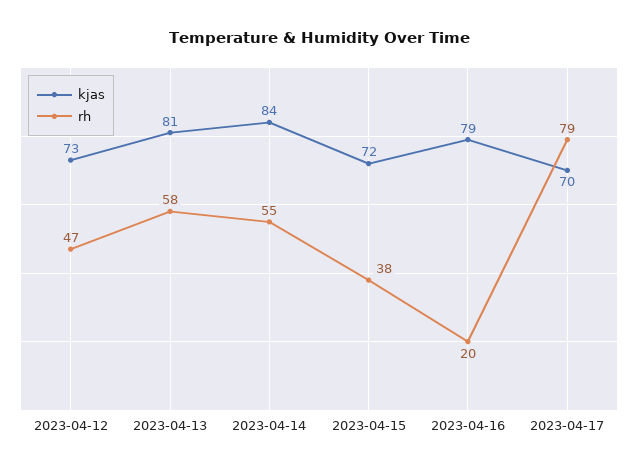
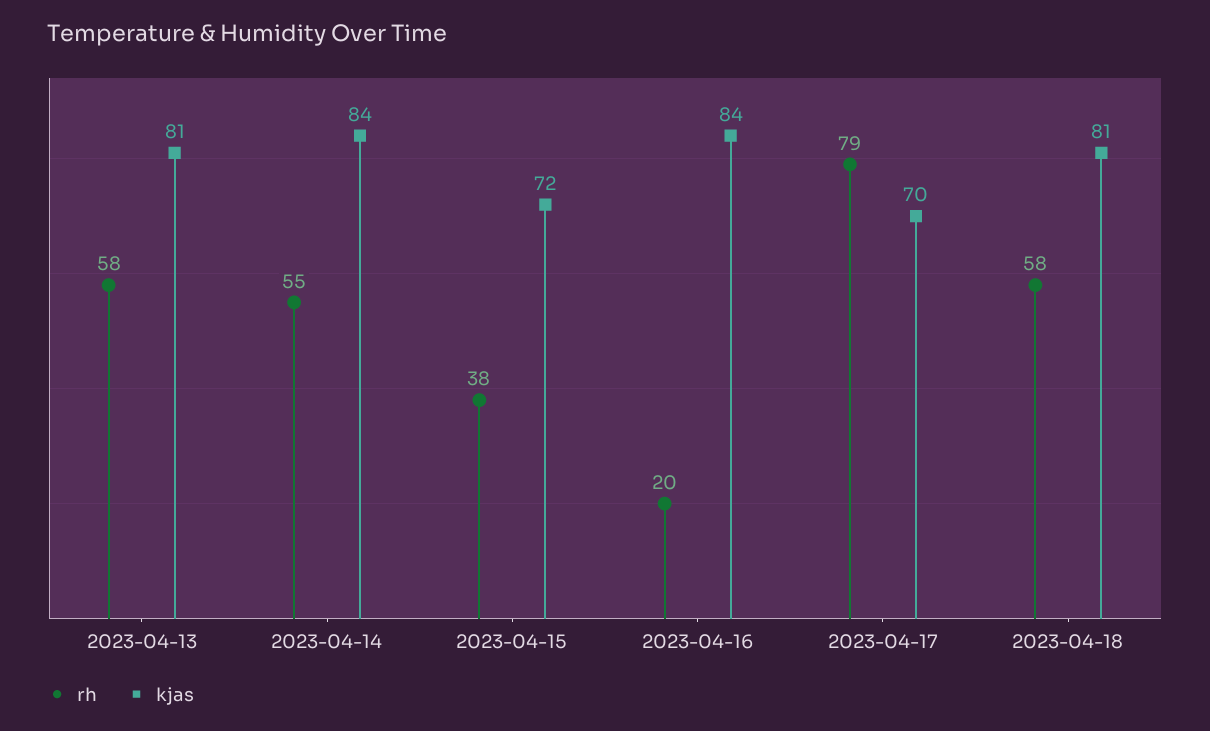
kjas, 2023-04-12: 73 -> none
rh, 2023-04-12: 47 -> none
kjas, 2023-04-16: 79 -> 84
rh, 2023-04-18: none -> 58
kjas, 2023-04-18: none -> 81

